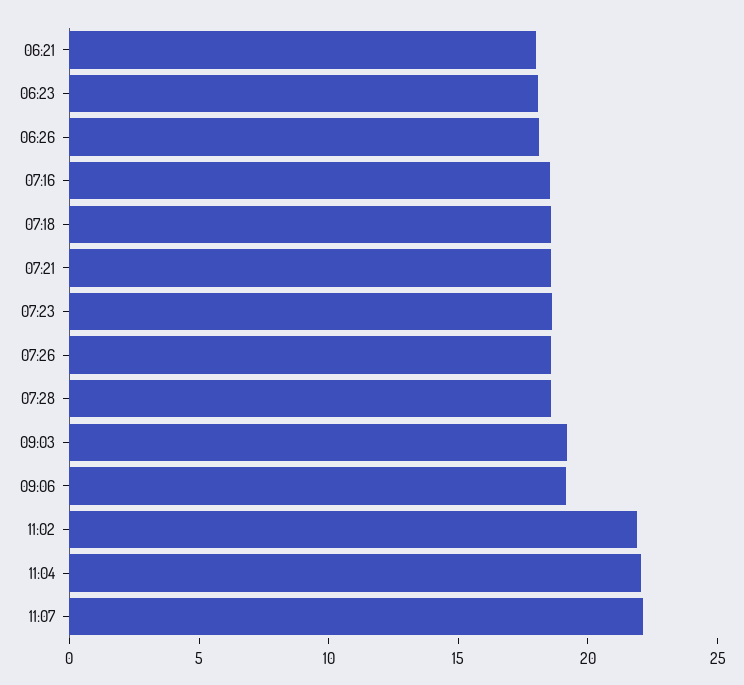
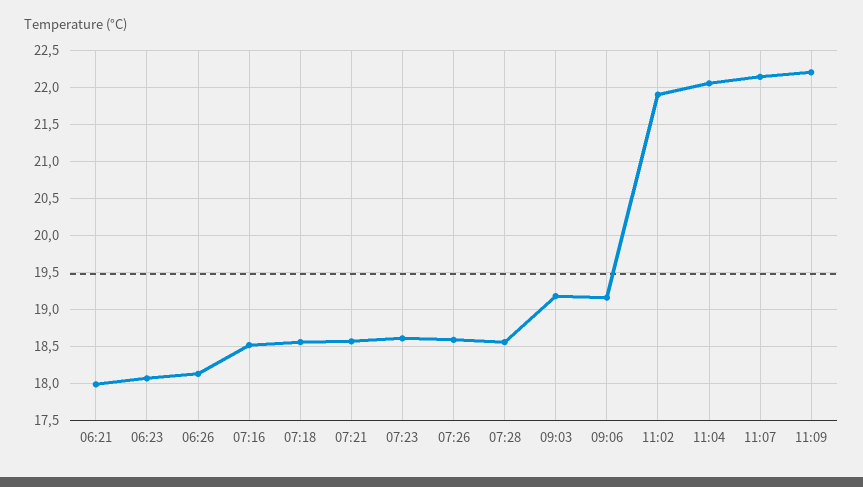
11:09: none -> 22.2

